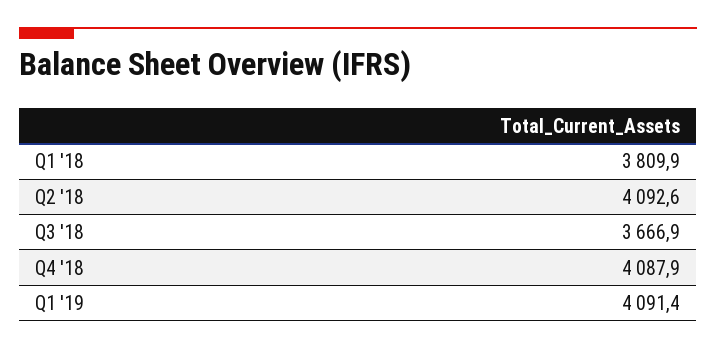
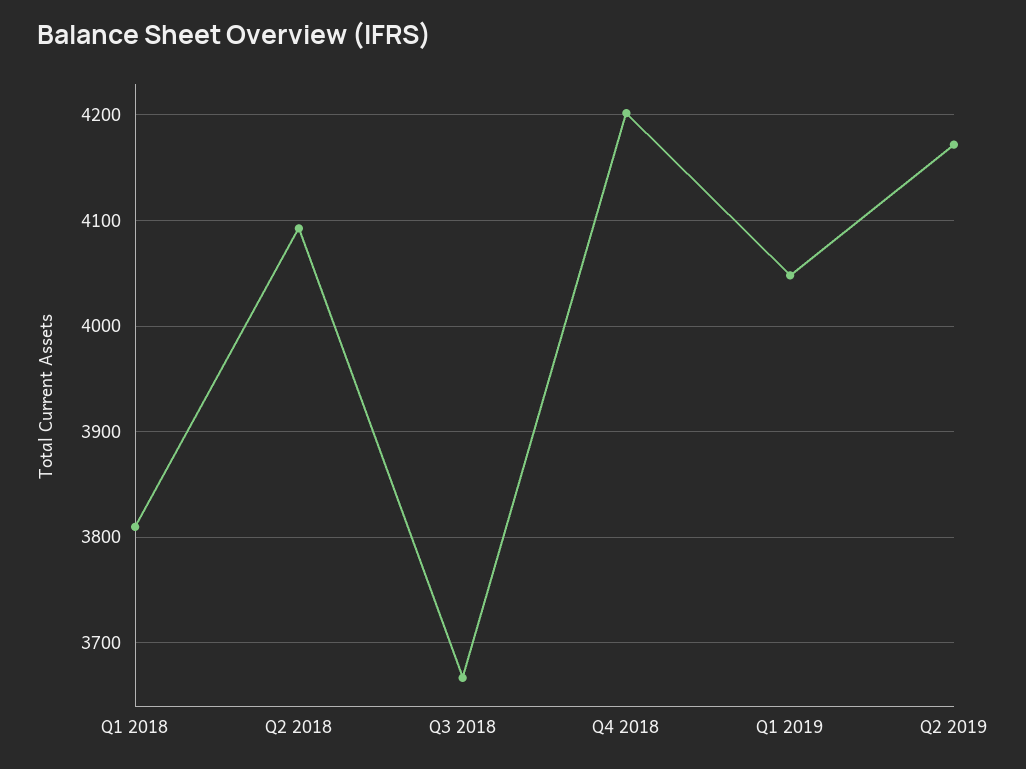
Q4 '18: 4087.9 -> 4200
Q1 '19: 4091.4 -> 4050
Q2 2019: none -> 4170

